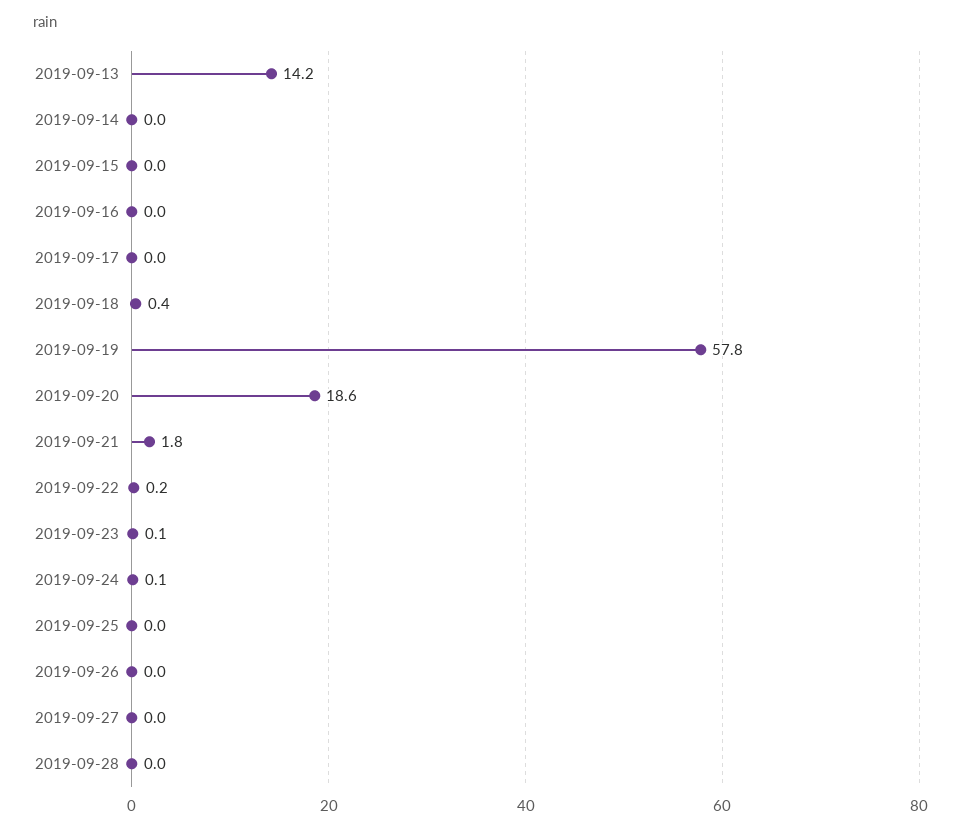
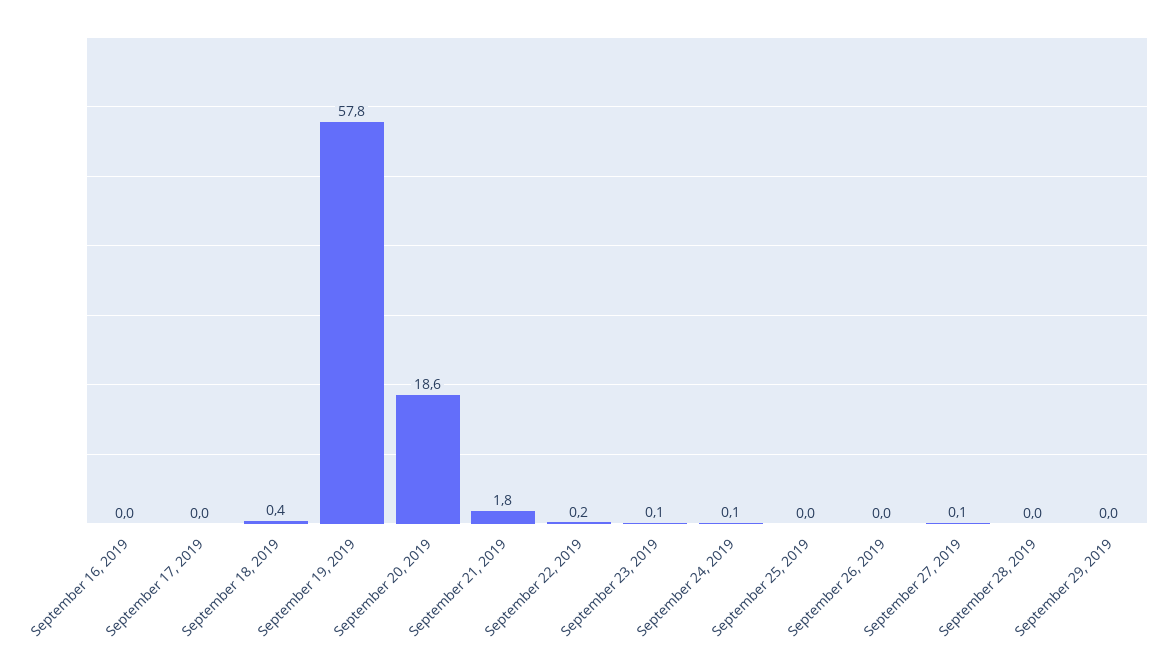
2019-09-13: 14.2 -> none
2019-09-14: 0 -> none
2019-09-15: 0 -> none
2019-09-27: 0 -> 0.1
September 29, 2019: none -> 0

